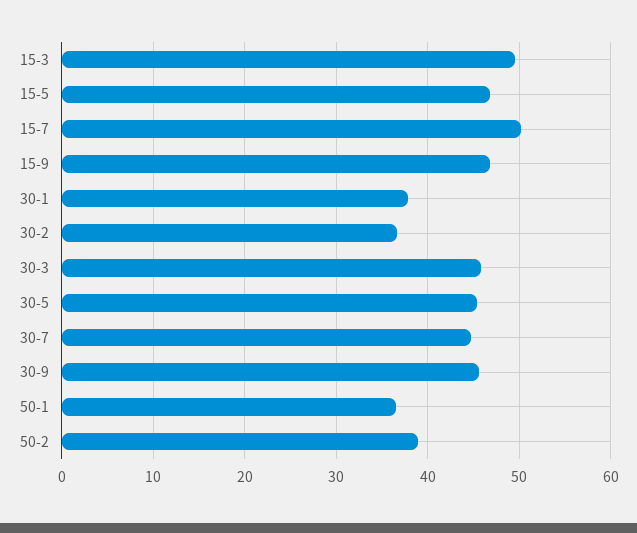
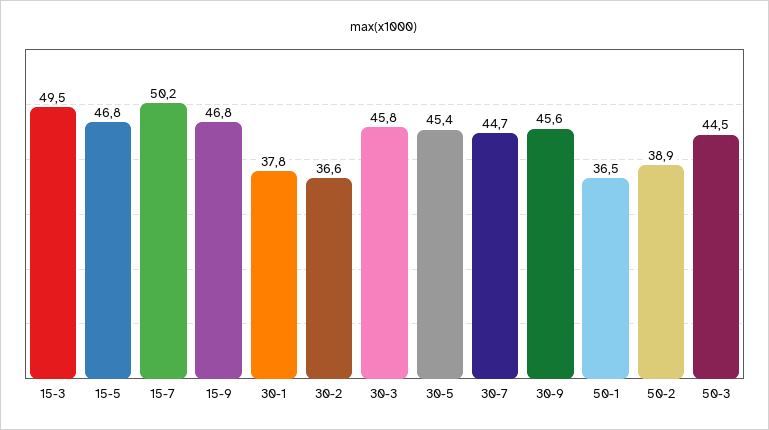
50-3: none -> 44.5

